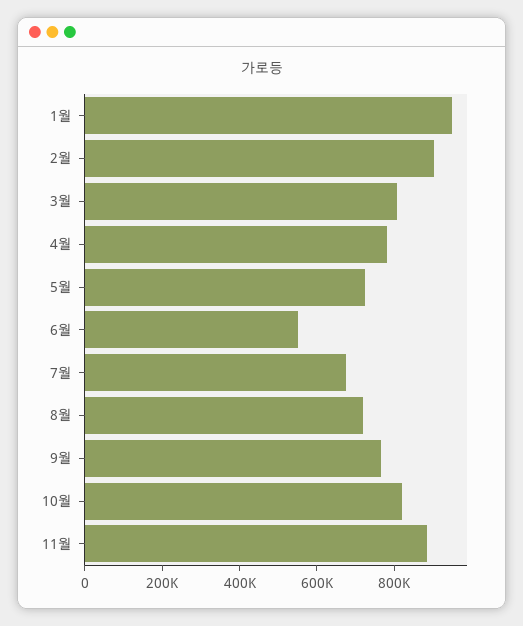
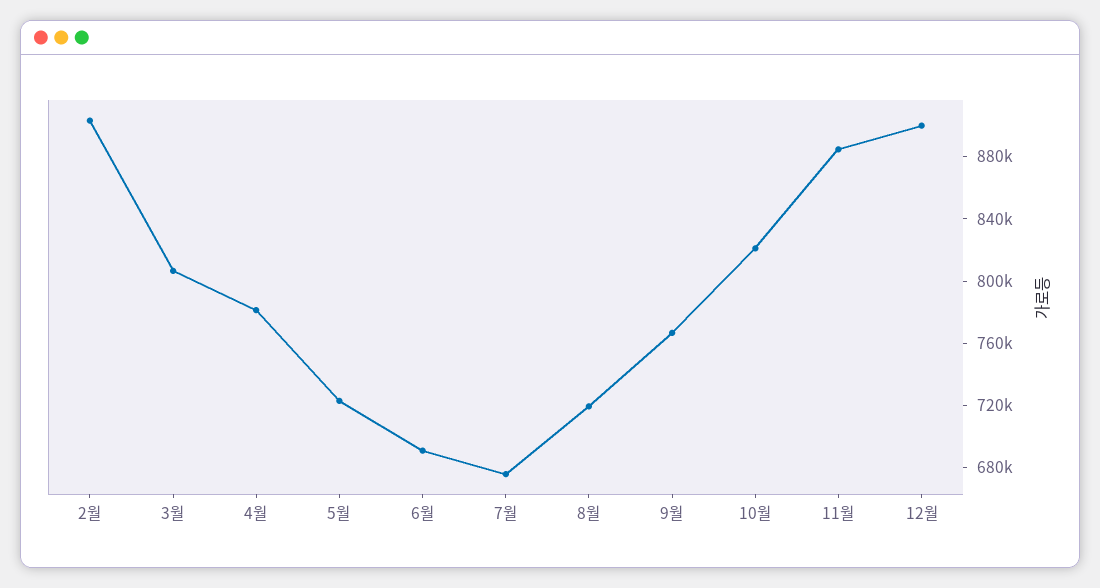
1월: 950000 -> none
6월: 550000 -> 690000
12월: none -> 900000

